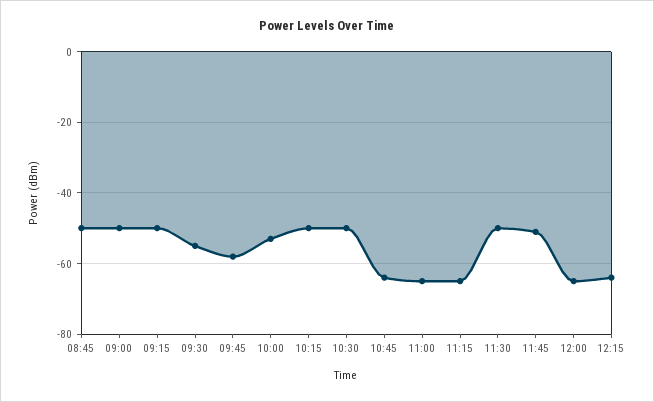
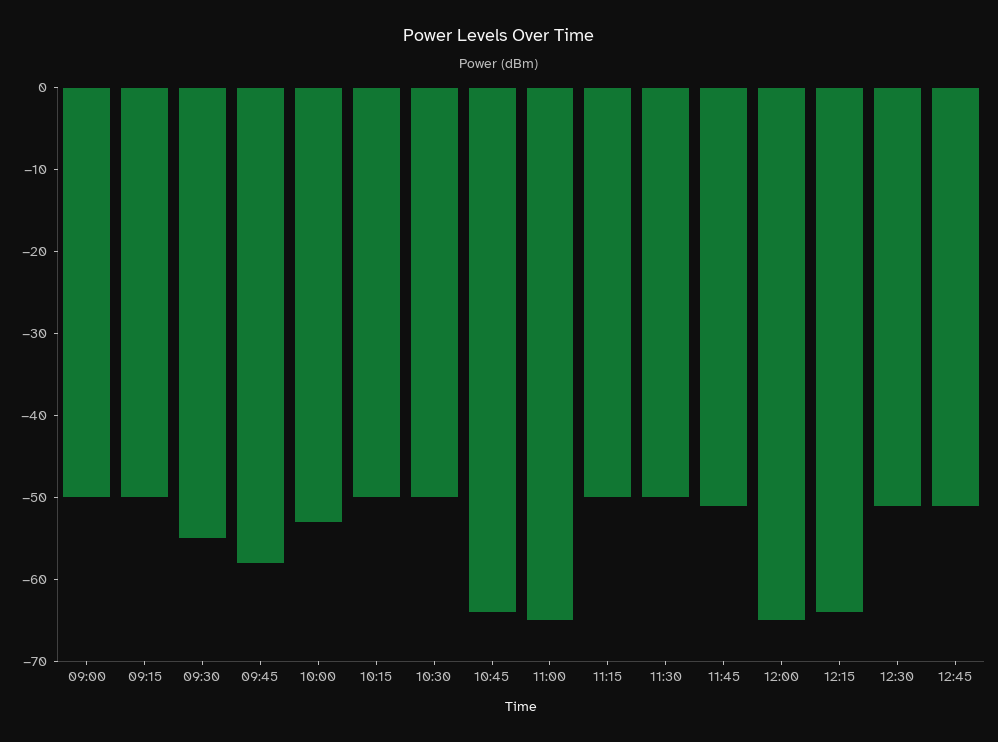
08:45: -50 -> none
11:15: -65 -> -50
12:30: none -> -51
12:45: none -> -51

